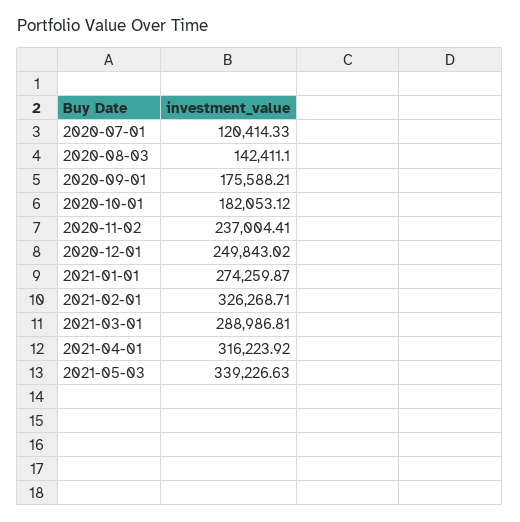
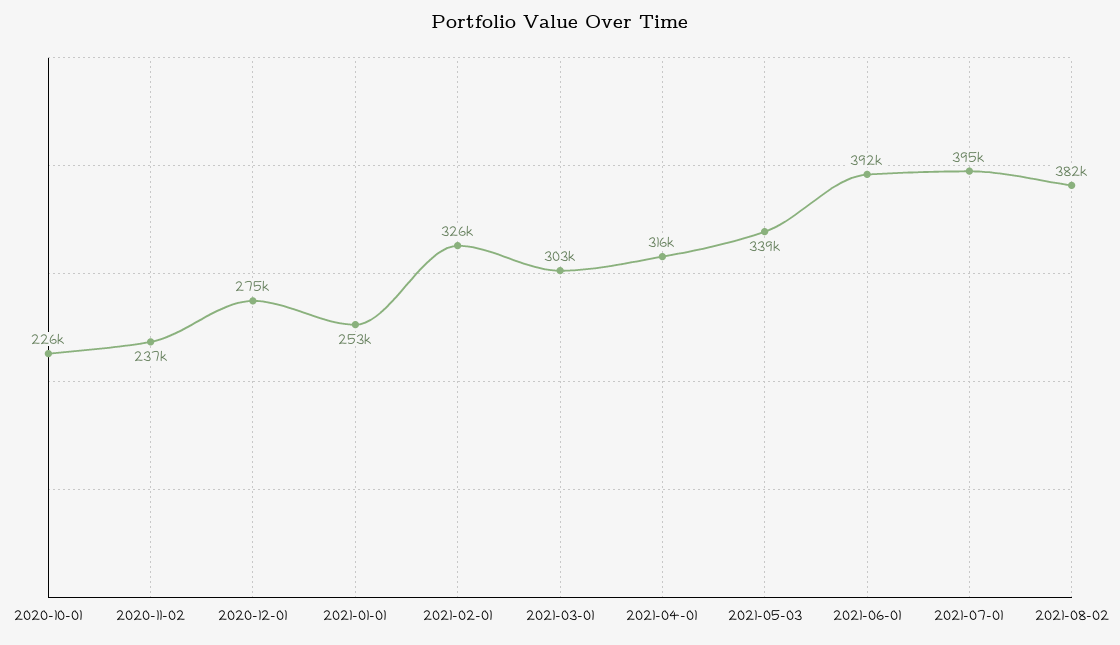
2020-07-01: 120414.33 -> none
2020-08-03: 142411.1 -> none
2020-09-01: 175588.21 -> none
2020-10-01: 182053.12 -> 226000
2020-12-01: 249843.02 -> 275000
2021-01-01: 274259.87 -> 253000
2021-03-01: 288986.81 -> 303000
2021-06-01: none -> 392000
2021-07-01: none -> 395000
2021-08-02: none -> 382000

